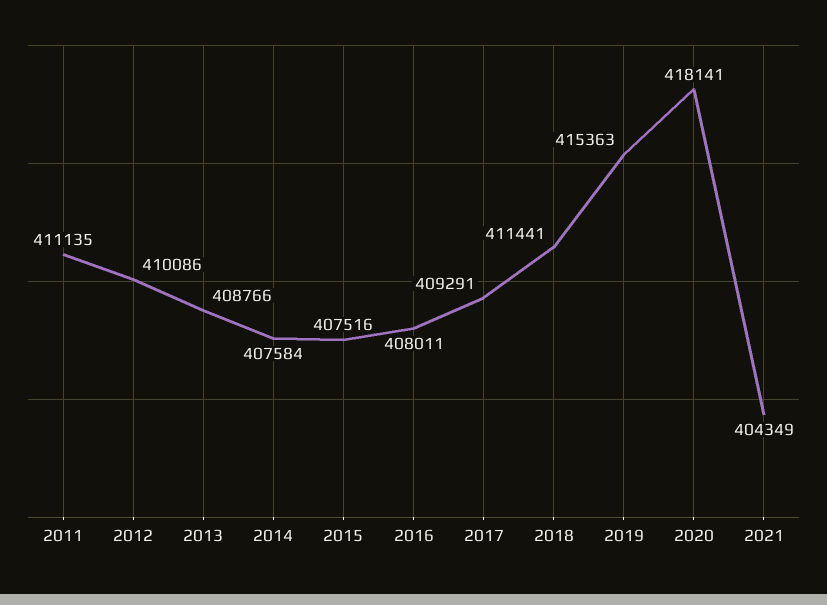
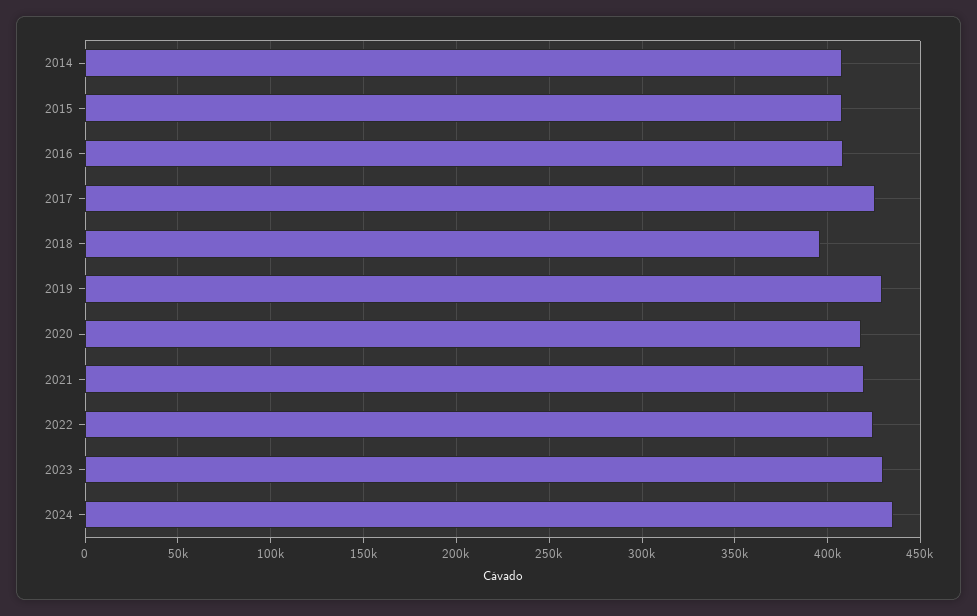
2011: 411135 -> none
2012: 410086 -> none
2013: 408766 -> none
2017: 409291 -> 425000
2018: 411441 -> 395000
2019: 415363 -> 430000
2021: 404349 -> 420000
2022: none -> 425000
2023: none -> 430000
2024: none -> 435000

